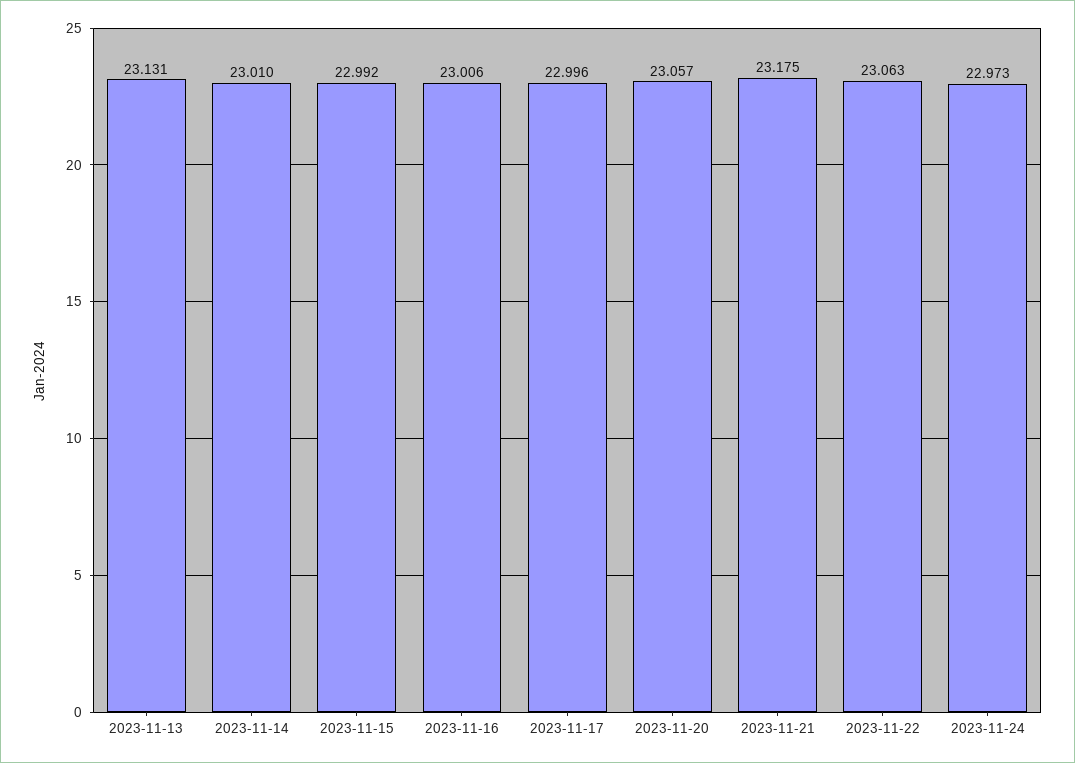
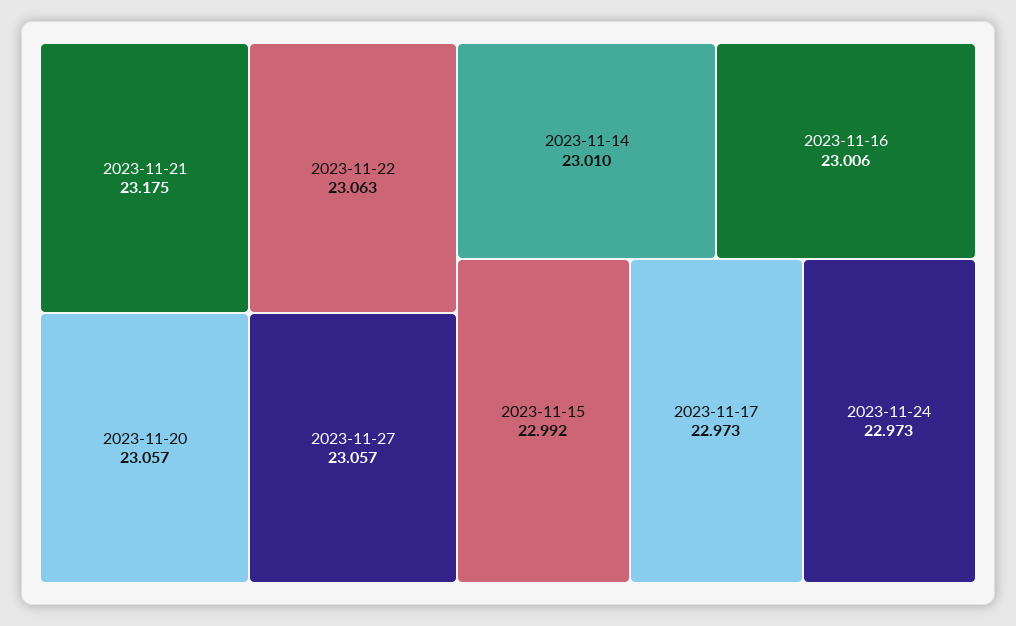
2023-11-13: 23.131 -> none
2023-11-17: 22.996 -> 22.973
2023-11-27: none -> 23.057

